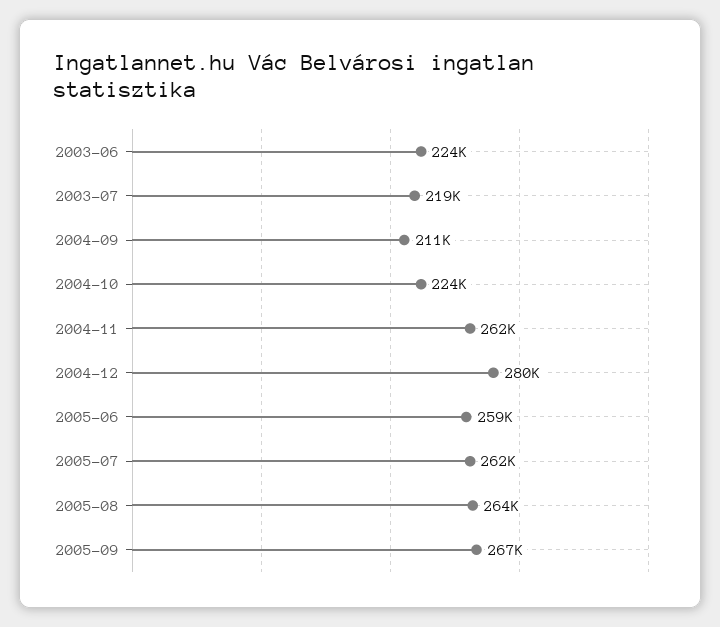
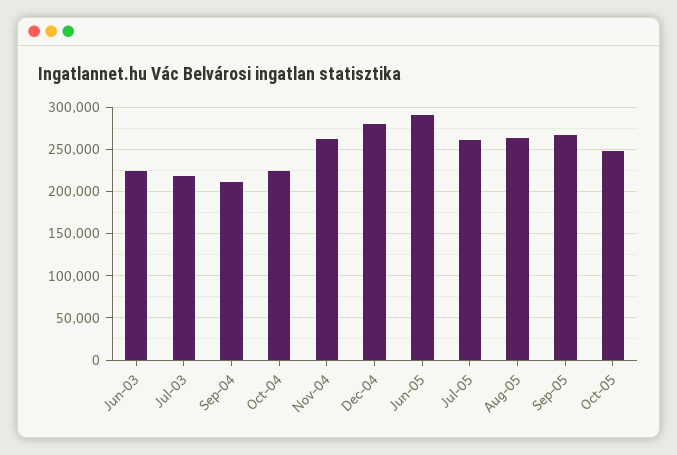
2005-06: 259000 -> 290000
Oct-05: none -> 250000

